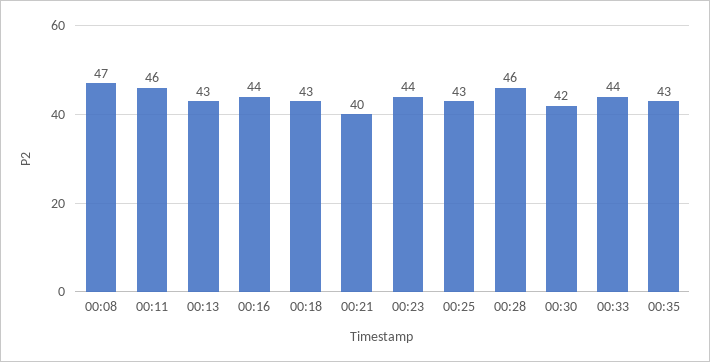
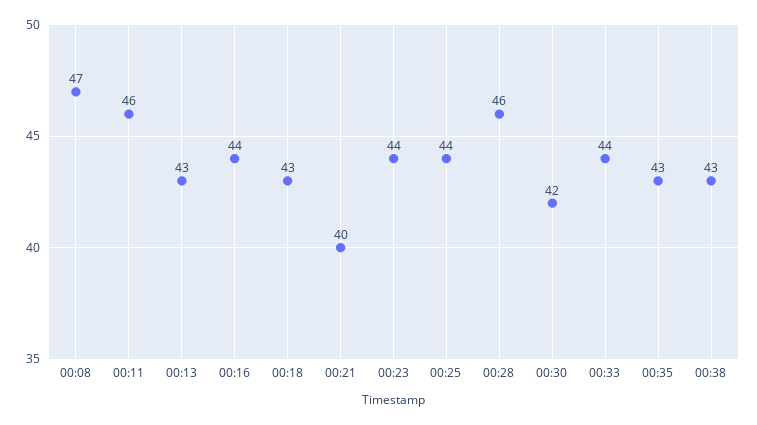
00:25: 43 -> 44
00:38: none -> 43

